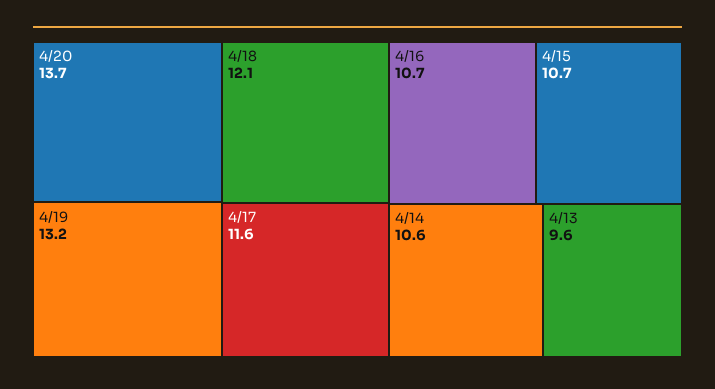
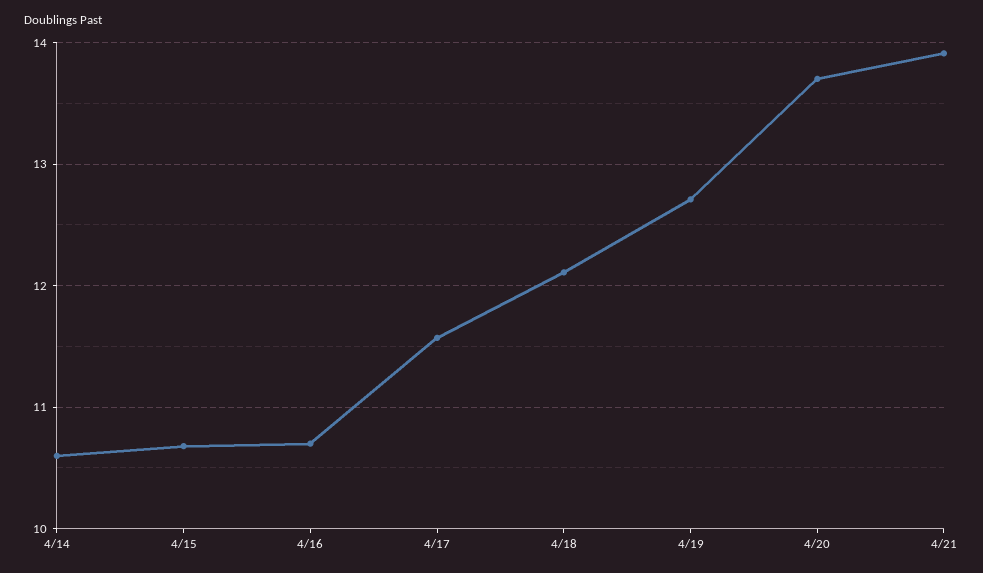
4/19: 13.2 -> 12.7
4/13: 9.6 -> none
4/21: none -> 13.9

